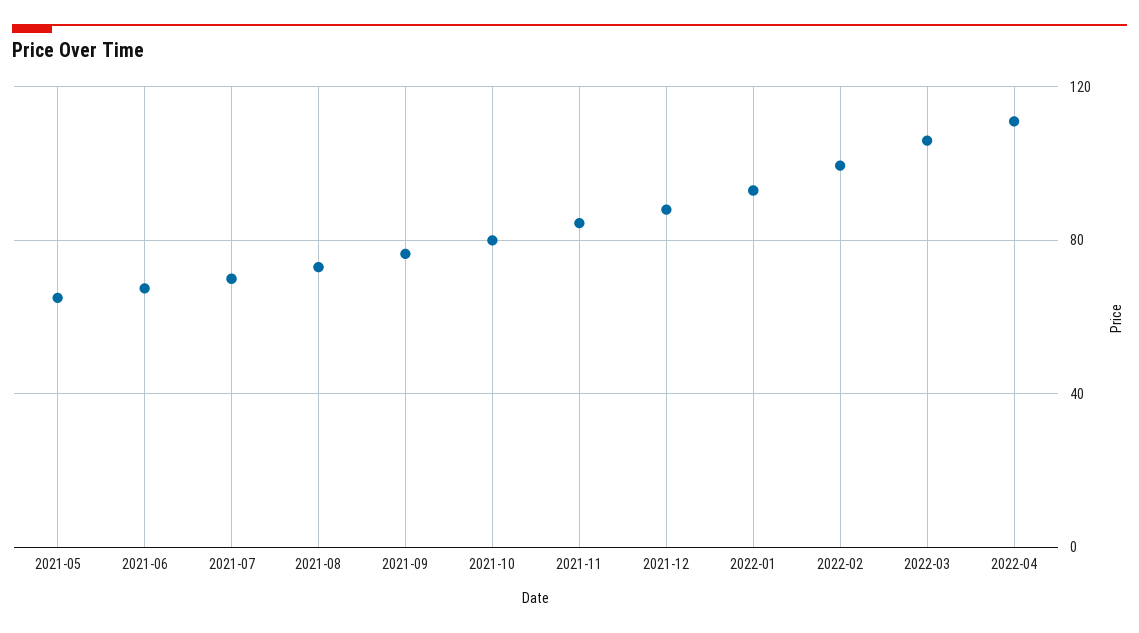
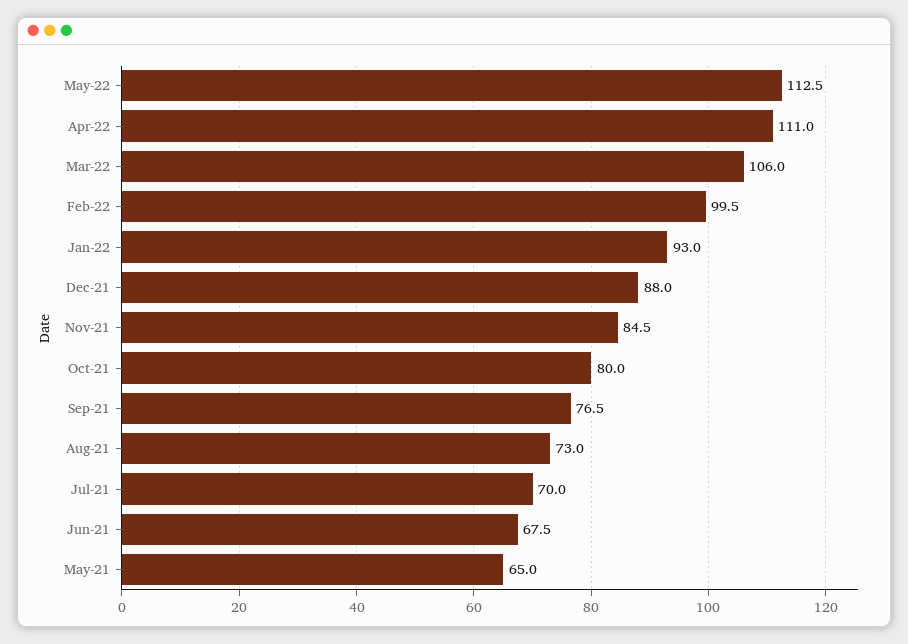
May-22: none -> 112.5

